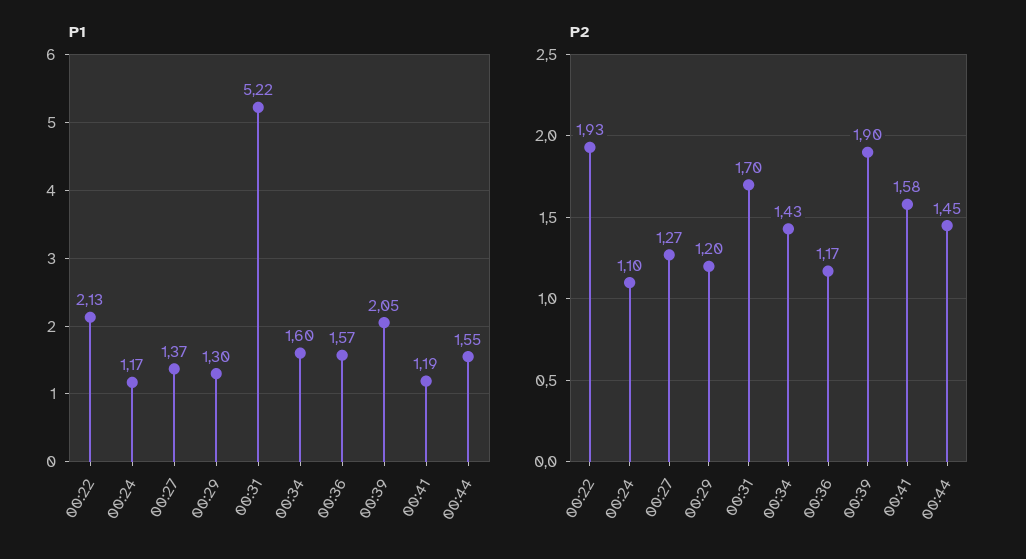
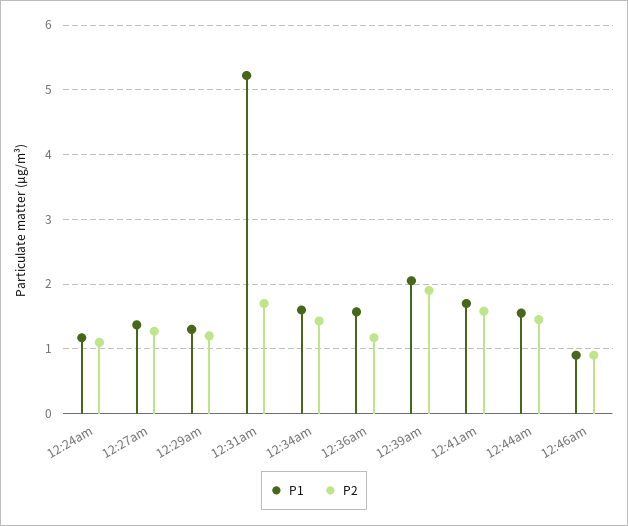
P1, 00:22: 2.13 -> none
P1, 00:41: 1.19 -> 1.7
P2, 00:22: 1.93 -> none
P1, 12:46am: none -> 0.9
P2, 12:46am: none -> 0.9

